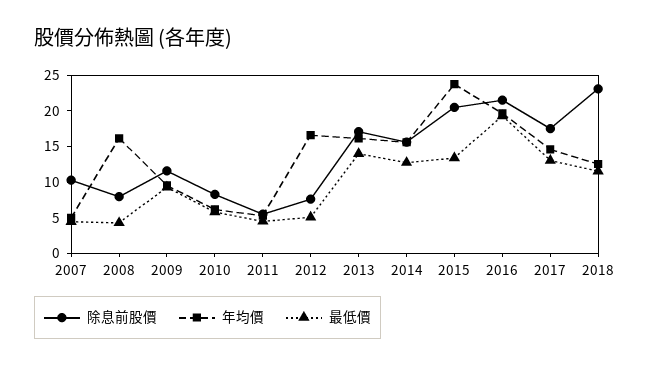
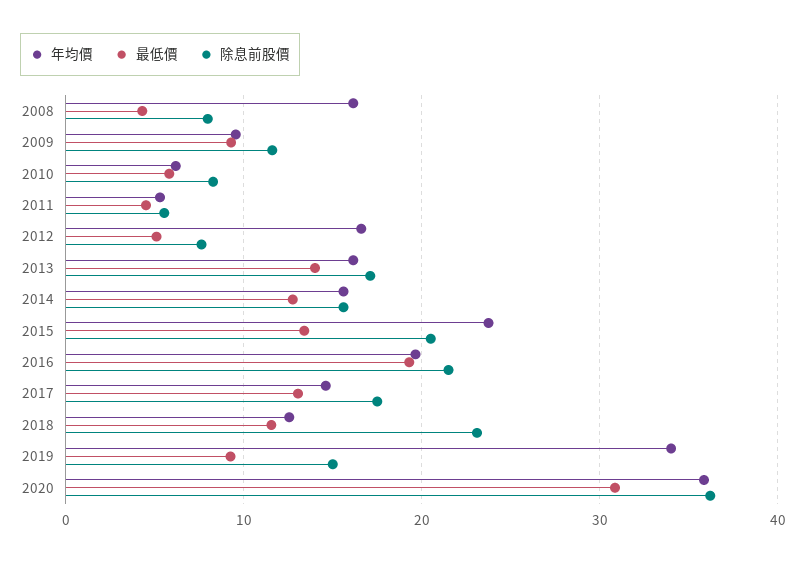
除息前股價, 2007: 10 -> none
年均價, 2007: 5 -> none
最低價, 2007: 5 -> none
年均價, 2019: none -> 34
最低價, 2019: none -> 9
除息前股價, 2019: none -> 15
年均價, 2020: none -> 36
最低價, 2020: none -> 31
除息前股價, 2020: none -> 36

